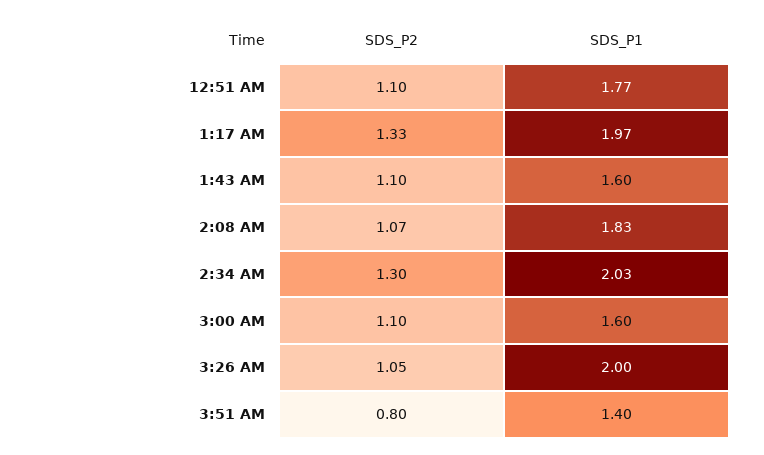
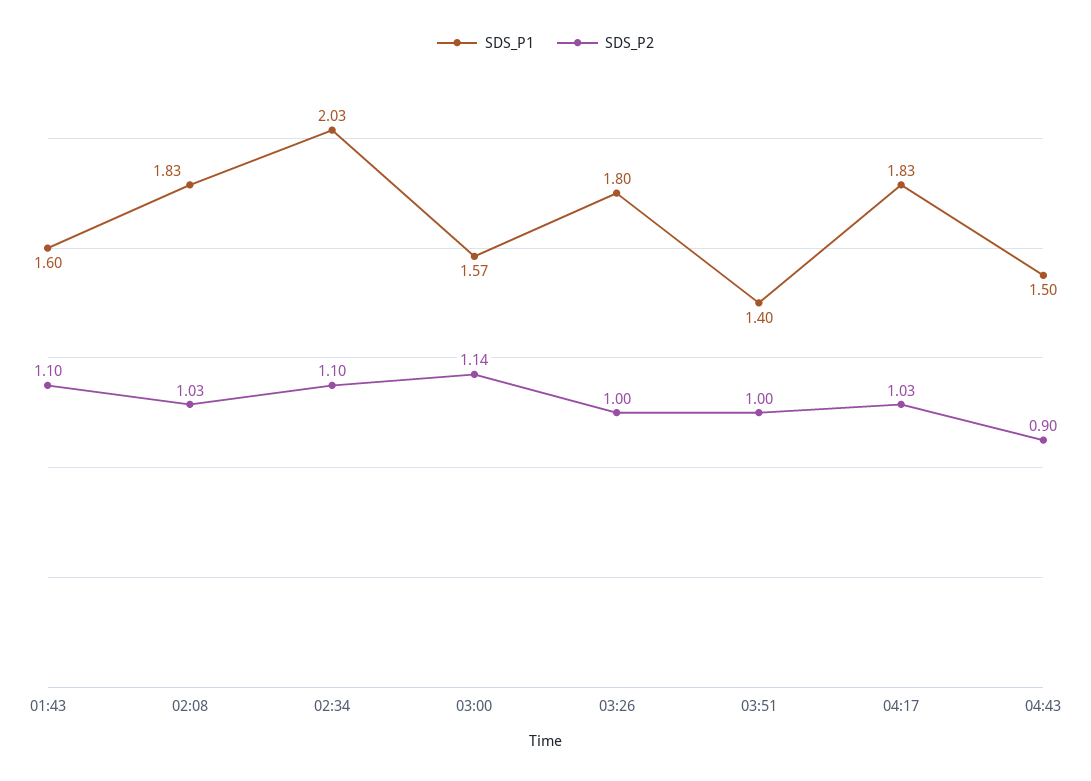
SDS_P2, 12:51 AM: 1.1 -> none
SDS_P1, 12:51 AM: 1.77 -> none
SDS_P2, 1:17 AM: 1.33 -> none
SDS_P1, 1:17 AM: 1.97 -> none
SDS_P2, 2:08 AM: 1.07 -> 1.03
SDS_P2, 2:34 AM: 1.3 -> 1.1
SDS_P2, 3:00 AM: 1.1 -> 1.14
SDS_P1, 3:00 AM: 1.6 -> 1.57
SDS_P2, 3:26 AM: 1.05 -> 1
SDS_P1, 3:26 AM: 2 -> 1.8
SDS_P2, 3:51 AM: 0.8 -> 1
SDS_P1, 04:17: none -> 1.83
SDS_P2, 04:17: none -> 1.03
SDS_P1, 04:43: none -> 1.5
SDS_P2, 04:43: none -> 0.9

